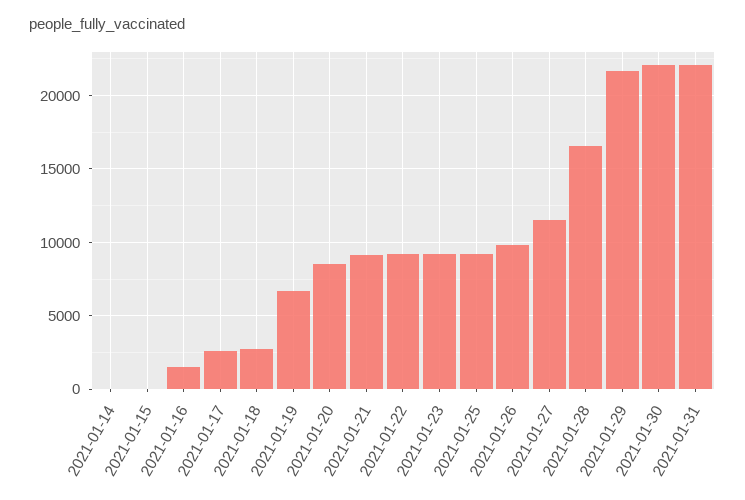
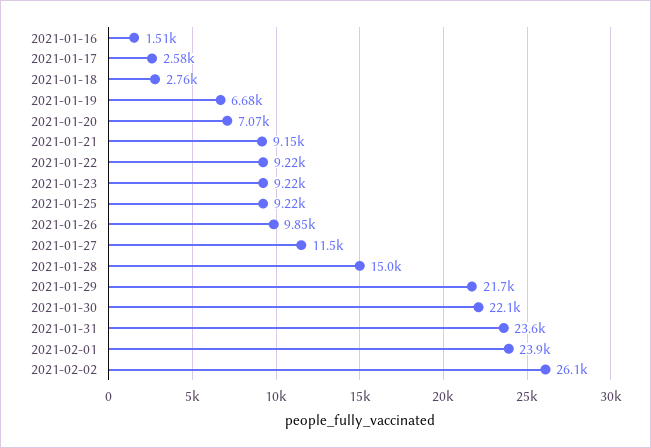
2021-01-14: 0 -> none
2021-01-15: 0 -> none
2021-01-20: 8500 -> 7070
2021-01-28: 16500 -> 15000
2021-01-31: 22000 -> 23600
2021-02-01: none -> 23900
2021-02-02: none -> 26100

